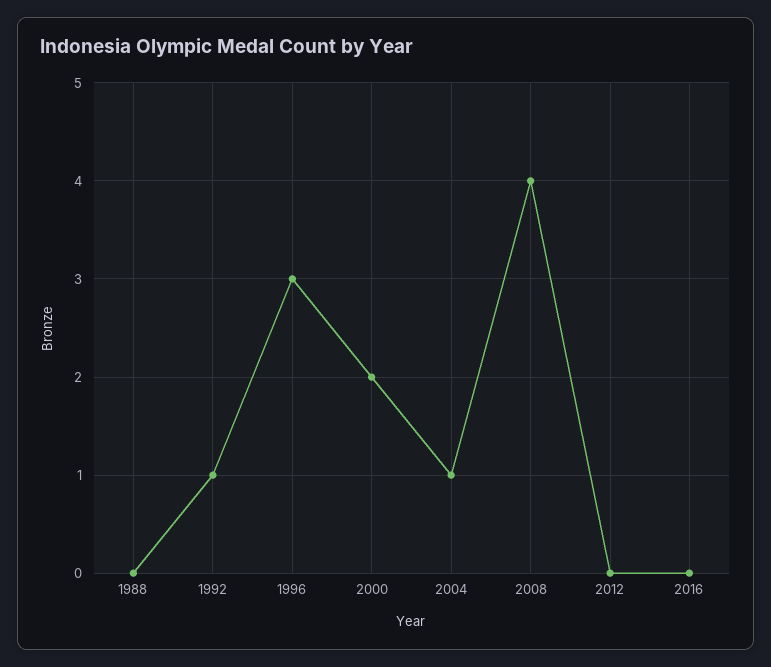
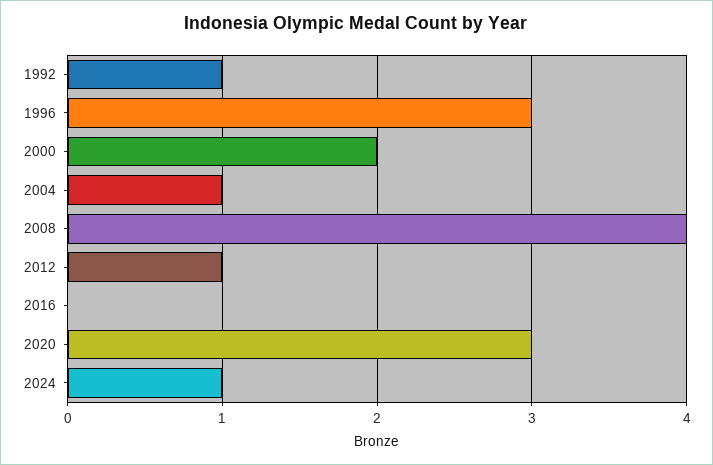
1988: 0 -> none
2012: 0 -> 1
2020: none -> 3
2024: none -> 1

